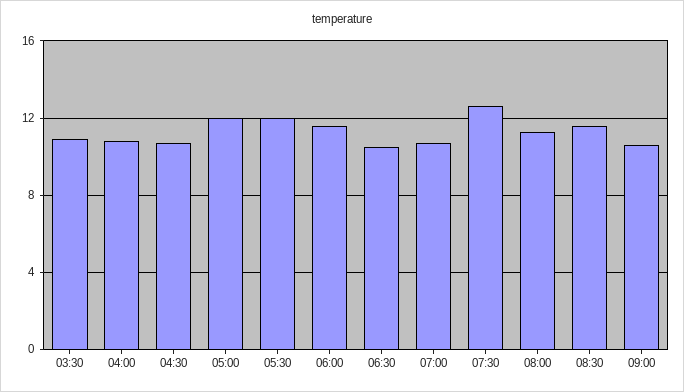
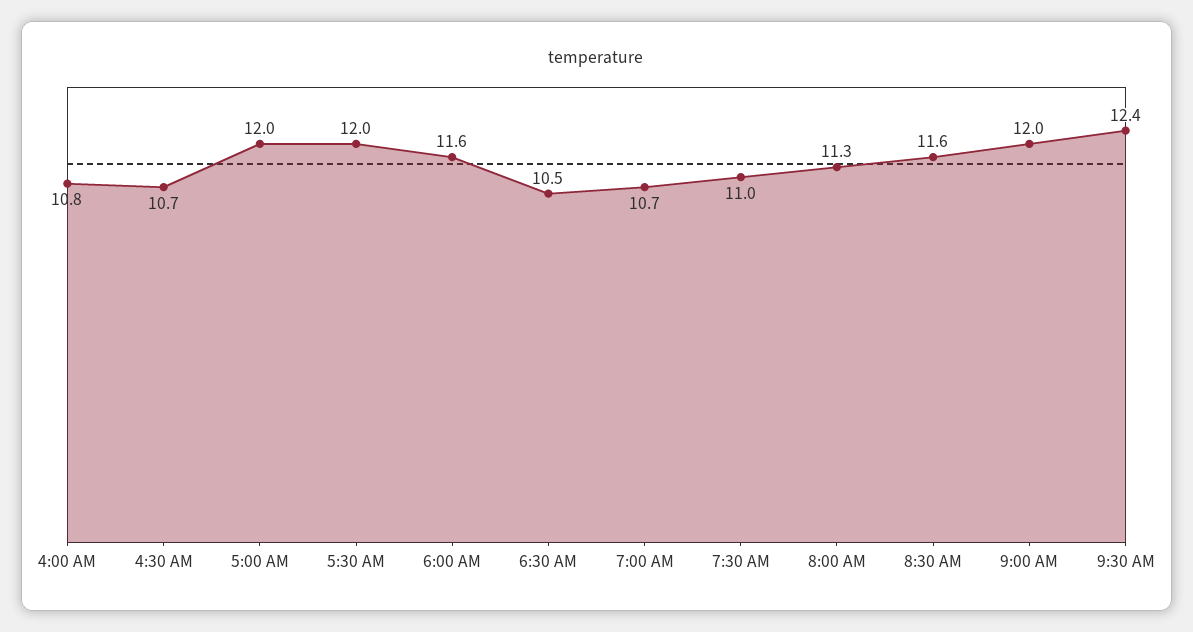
03:30: 11 -> none
07:30: 12.5 -> 11
09:00: 10.5 -> 12
9:30 AM: none -> 12.4

